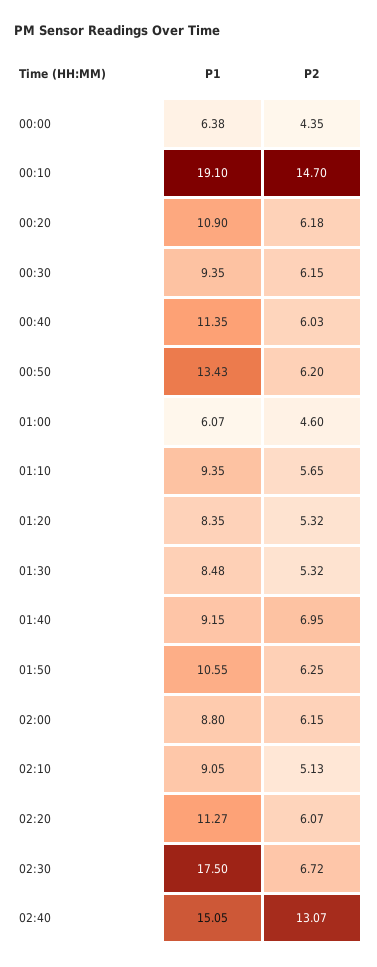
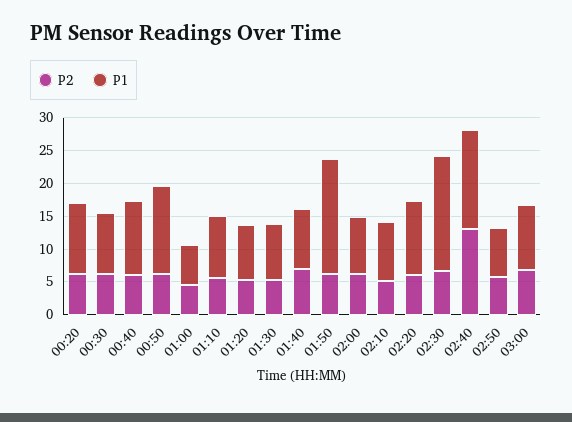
P1, 00:00: 6.38 -> none
P2, 00:00: 4.35 -> none
P1, 00:10: 19.1 -> none
P2, 00:10: 14.7 -> none
P1, 01:50: 10.55 -> 17.5
P2, 02:50: none -> 5
P1, 02:50: none -> 7.5
P2, 03:00: none -> 7.5
P1, 03:00: none -> 10

